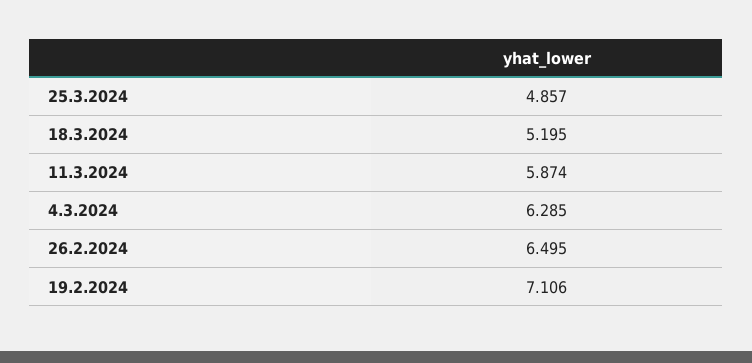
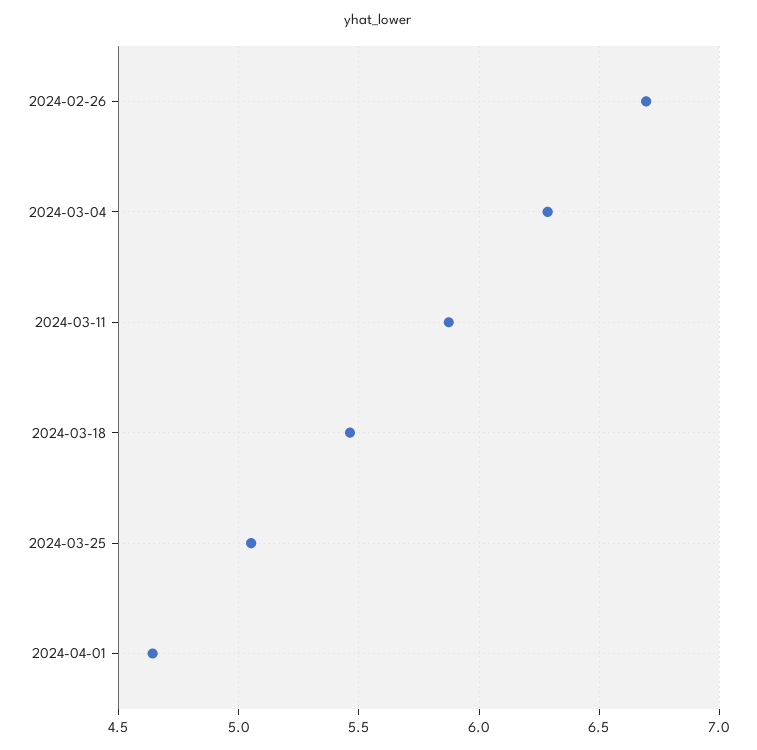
25.3.2024: 4.857 -> 5.05
18.3.2024: 5.195 -> 5.45
26.2.2024: 6.495 -> 6.7
19.2.2024: 7.106 -> none
2024-04-01: none -> 4.65

